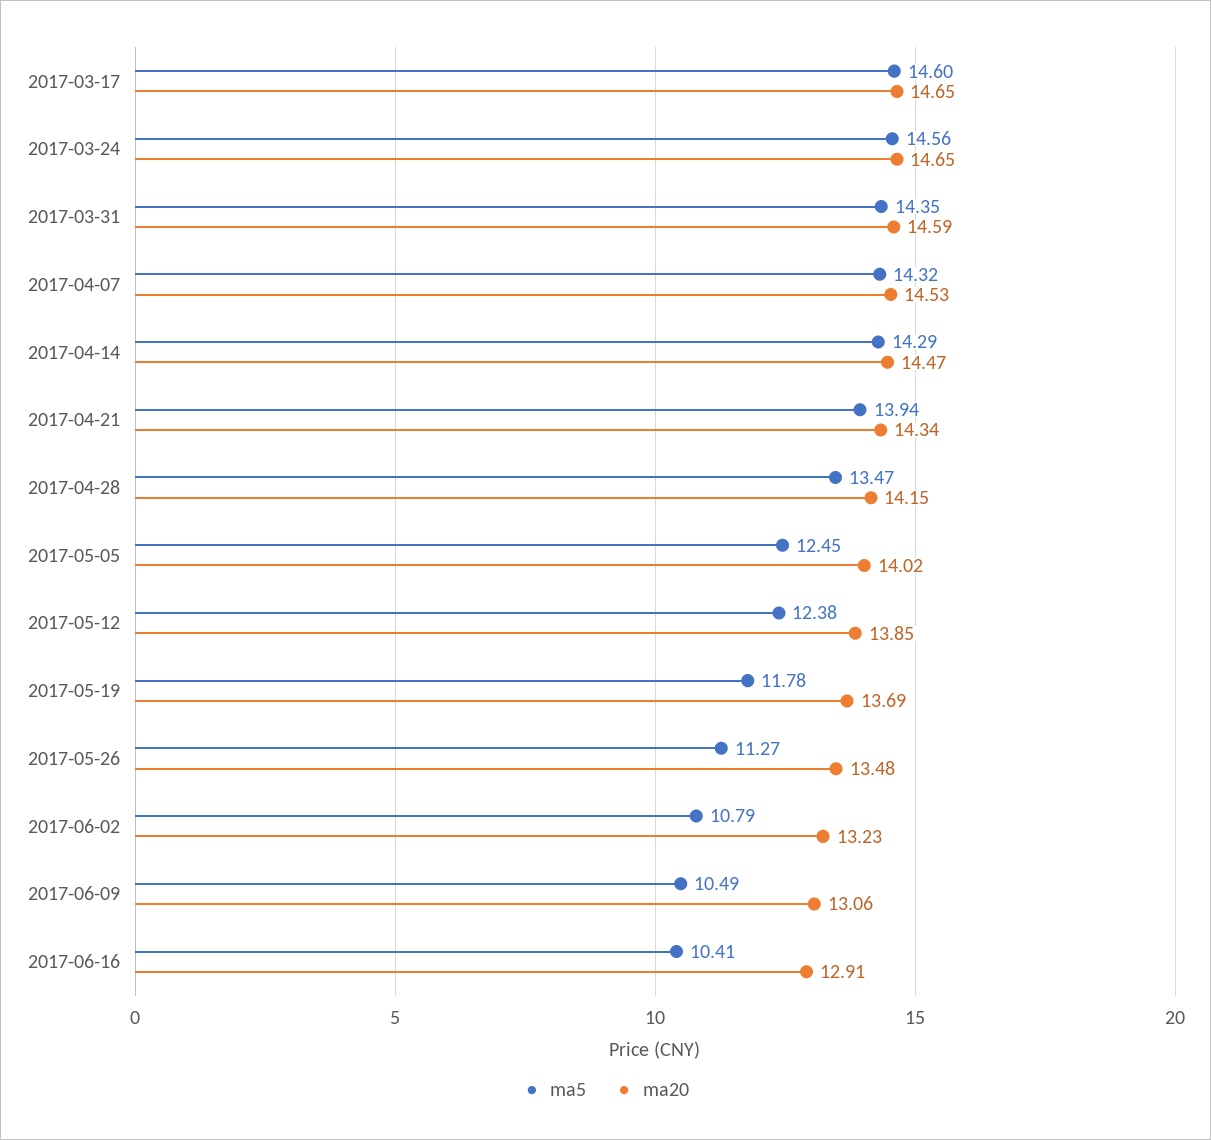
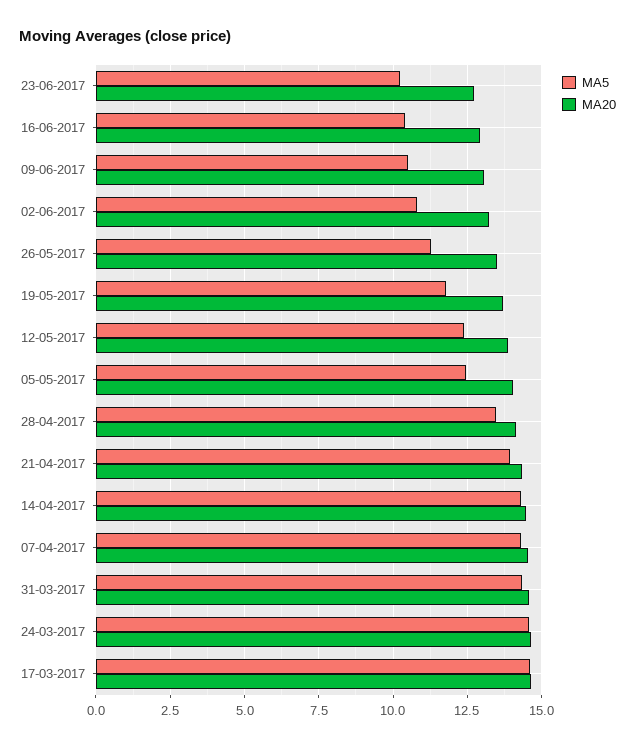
ma5, 23-06-2017: none -> 10.25
ma20, 23-06-2017: none -> 12.75

